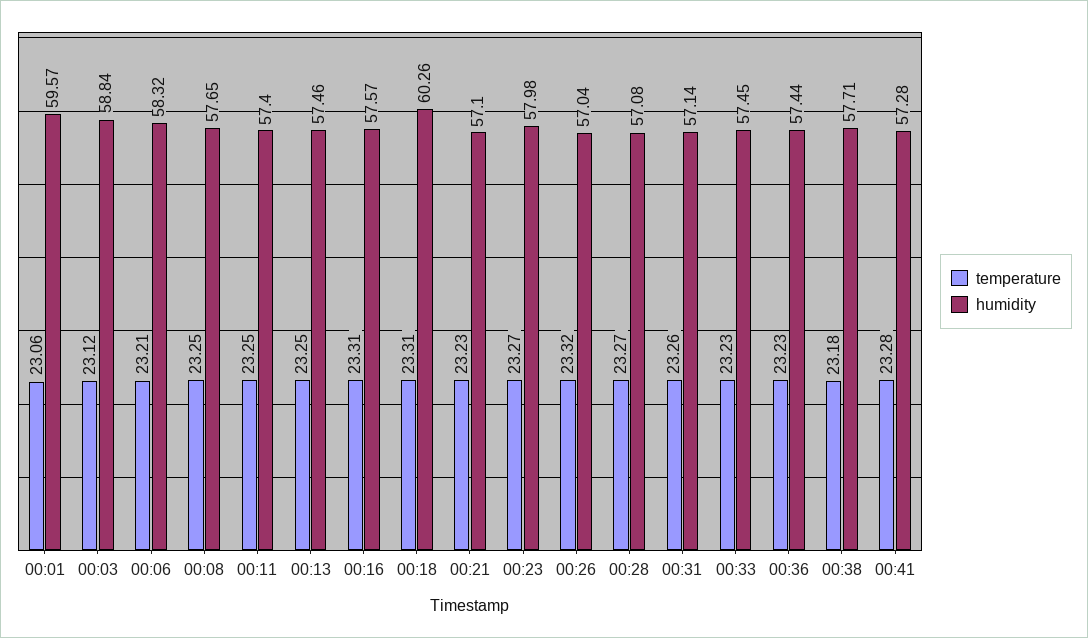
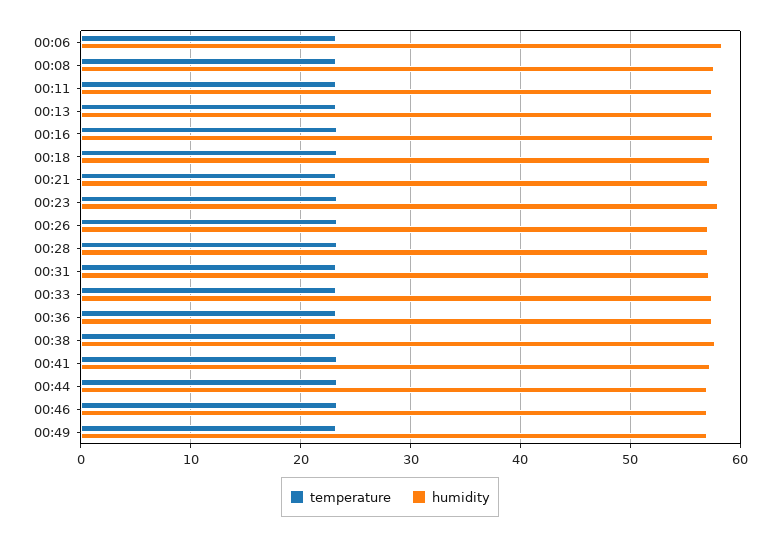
temperature, 00:01: 23.06 -> none
humidity, 00:01: 59.57 -> none
temperature, 00:03: 23.12 -> none
humidity, 00:03: 58.84 -> none
humidity, 00:18: 60.26 -> 57
temperature, 00:44: none -> 23
humidity, 00:44: none -> 57
temperature, 00:46: none -> 23
humidity, 00:46: none -> 57
temperature, 00:49: none -> 23
humidity, 00:49: none -> 57

